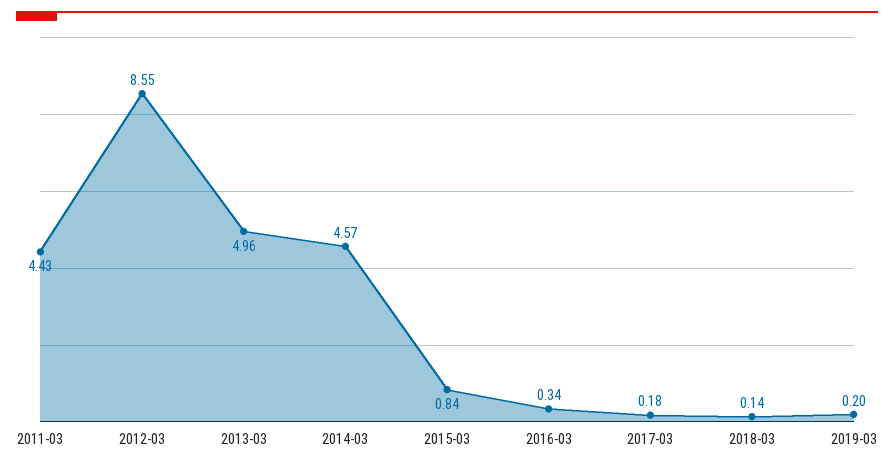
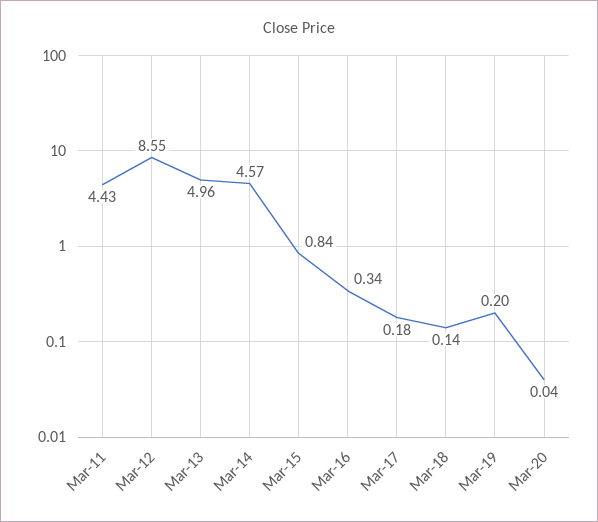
Mar-20: none -> 0.04

